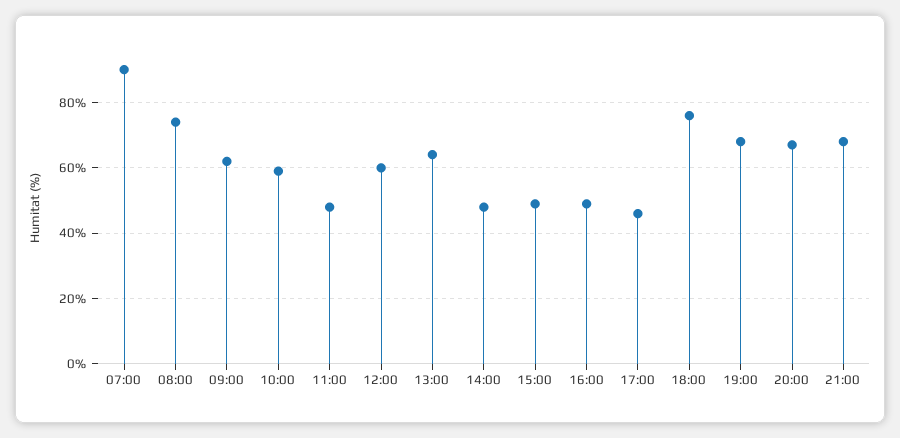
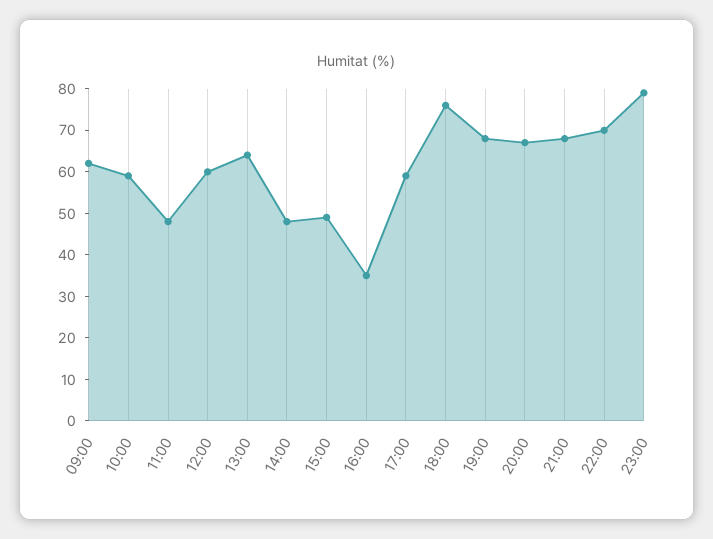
07:00: 90 -> none
08:00: 75 -> none
16:00: 50 -> 35
17:00: 45 -> 60
22:00: none -> 70
23:00: none -> 80

